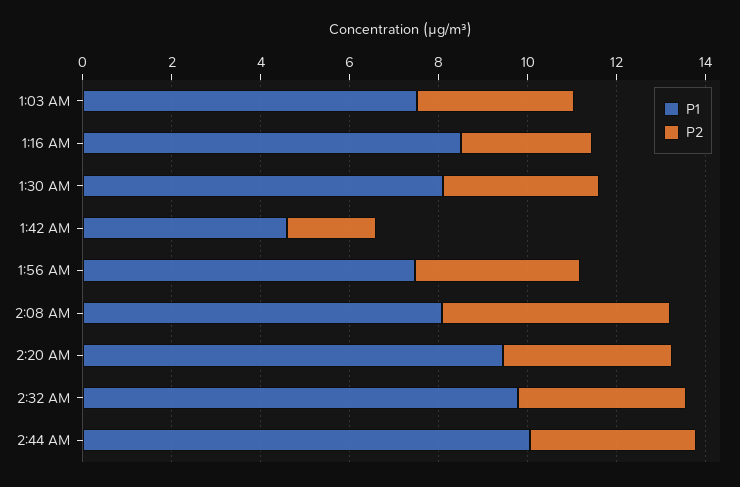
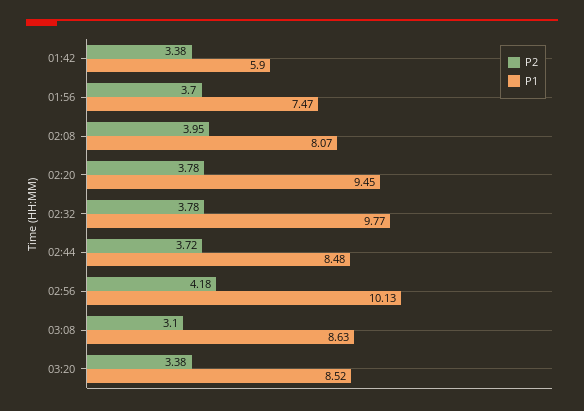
P1, 1:03 AM: 7.5 -> none
P2, 1:03 AM: 3.5 -> none
P1, 1:16 AM: 8.5 -> none
P2, 1:16 AM: 3 -> none
P1, 1:30 AM: 8 -> none
P2, 1:30 AM: 3.5 -> none
P1, 1:42 AM: 4.5 -> 5.9
P2, 1:42 AM: 2 -> 3.38
P2, 2:08 AM: 5 -> 3.95
P1, 2:44 AM: 10 -> 8.48
P2, 02:56: none -> 4.18
P1, 02:56: none -> 10.13
P2, 03:08: none -> 3.1
P1, 03:08: none -> 8.63
P2, 03:20: none -> 3.38
P1, 03:20: none -> 8.52

